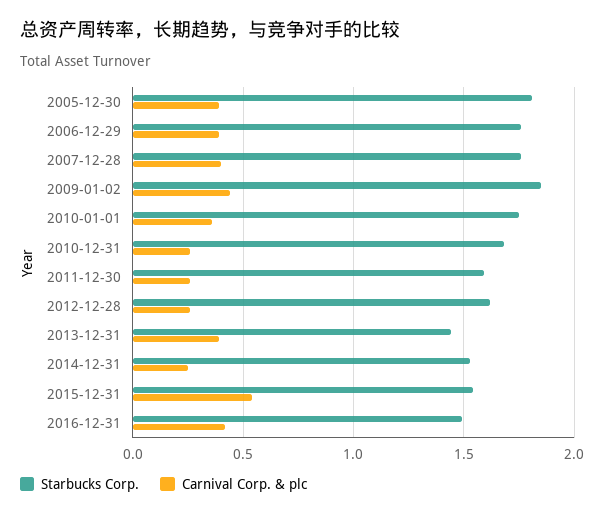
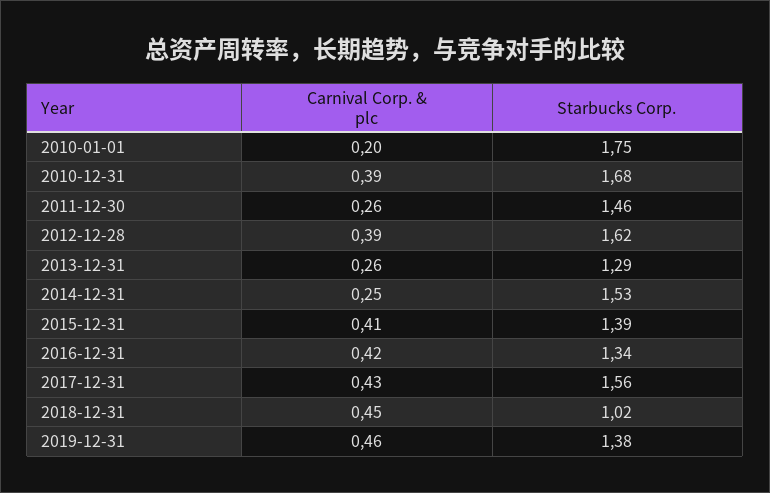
Starbucks Corp., 2005-12-30: 1.8 -> none
Carnival Corp. & plc, 2005-12-30: 0.4 -> none
Starbucks Corp., 2006-12-29: 1.75 -> none
Carnival Corp. & plc, 2006-12-29: 0.4 -> none
Starbucks Corp., 2007-12-28: 1.75 -> none
Carnival Corp. & plc, 2007-12-28: 0.4 -> none
Starbucks Corp., 2009-01-02: 1.85 -> none
Carnival Corp. & plc, 2009-01-02: 0.45 -> none
Carnival Corp. & plc, 2010-01-01: 0.35 -> 0.2
Carnival Corp. & plc, 2010-12-31: 0.25 -> 0.39
Starbucks Corp., 2011-12-30: 1.6 -> 1.46
Carnival Corp. & plc, 2012-12-28: 0.25 -> 0.39
Starbucks Corp., 2013-12-31: 1.45 -> 1.29
Carnival Corp. & plc, 2013-12-31: 0.4 -> 0.26
Starbucks Corp., 2015-12-31: 1.55 -> 1.39
Carnival Corp. & plc, 2015-12-31: 0.55 -> 0.41
Starbucks Corp., 2016-12-31: 1.5 -> 1.34
Carnival Corp. & plc, 2017-12-31: none -> 0.43
Starbucks Corp., 2017-12-31: none -> 1.56
Carnival Corp. & plc, 2018-12-31: none -> 0.45
Starbucks Corp., 2018-12-31: none -> 1.02
Carnival Corp. & plc, 2019-12-31: none -> 0.46
Starbucks Corp., 2019-12-31: none -> 1.38

